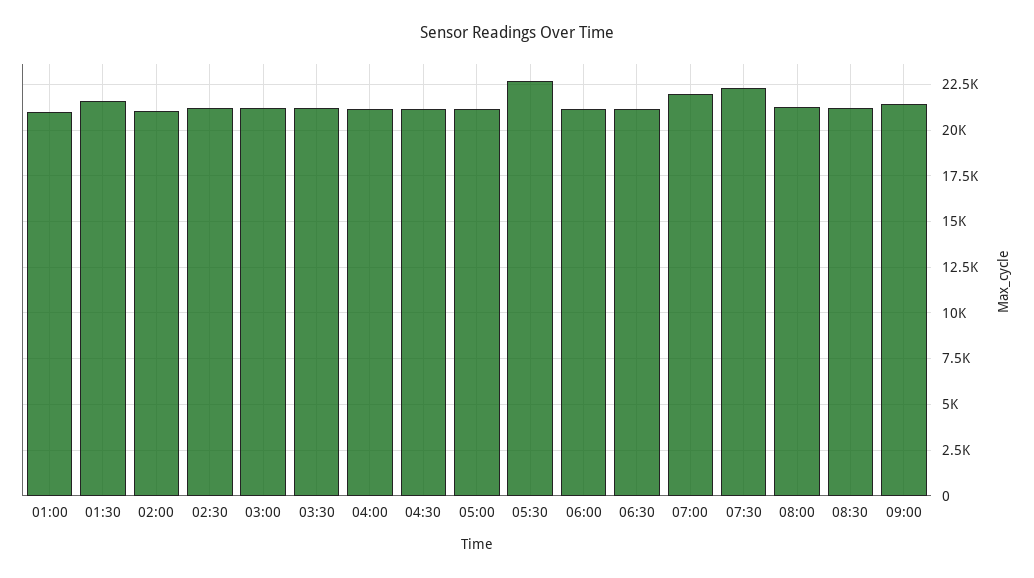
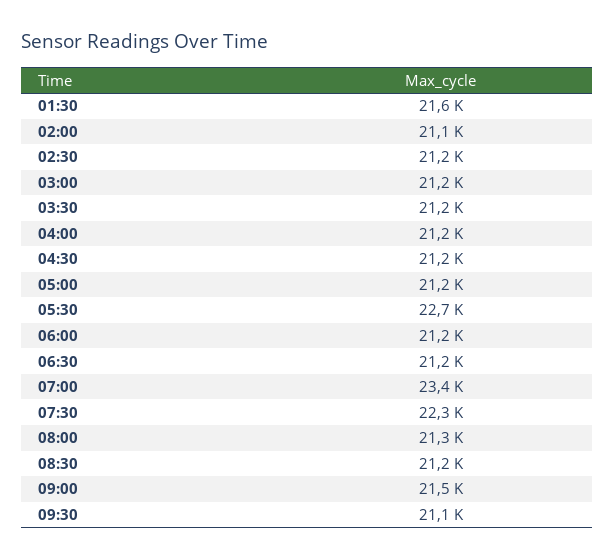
01:00: 21000 -> none
07:00: 22000 -> 23400
09:30: none -> 21100

